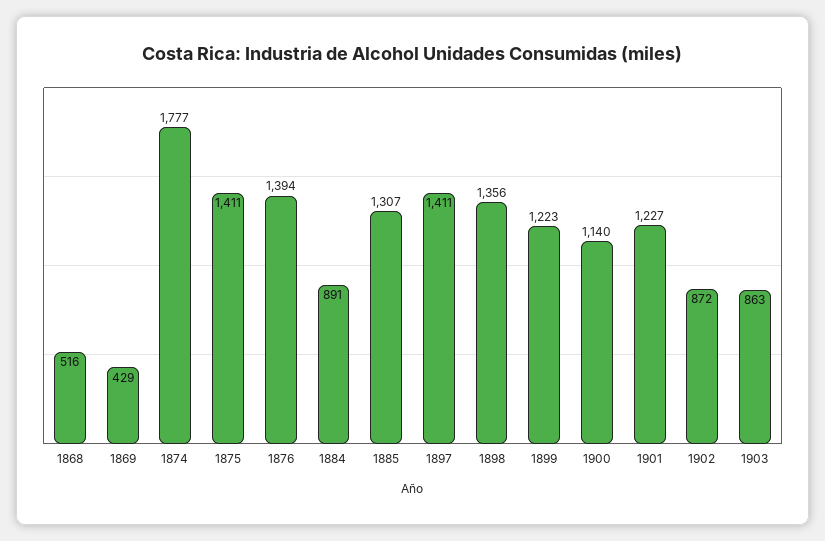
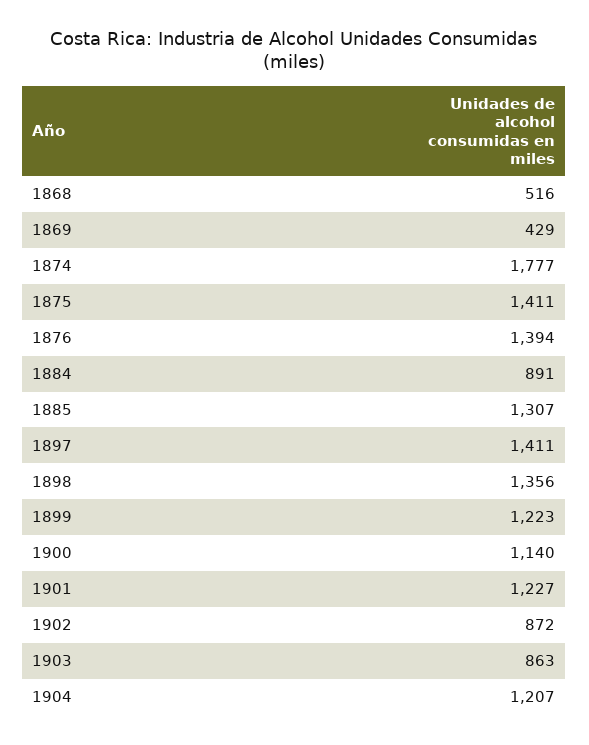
1904: none -> 1207

